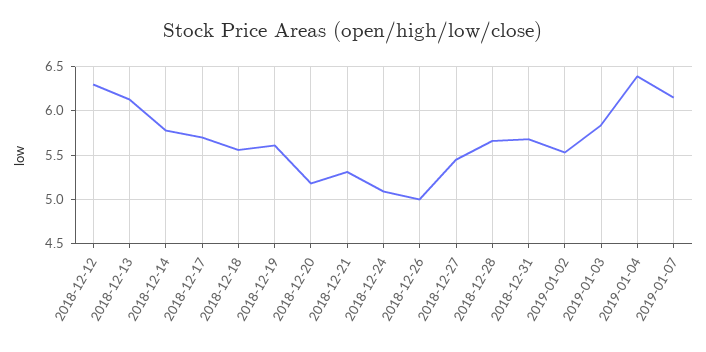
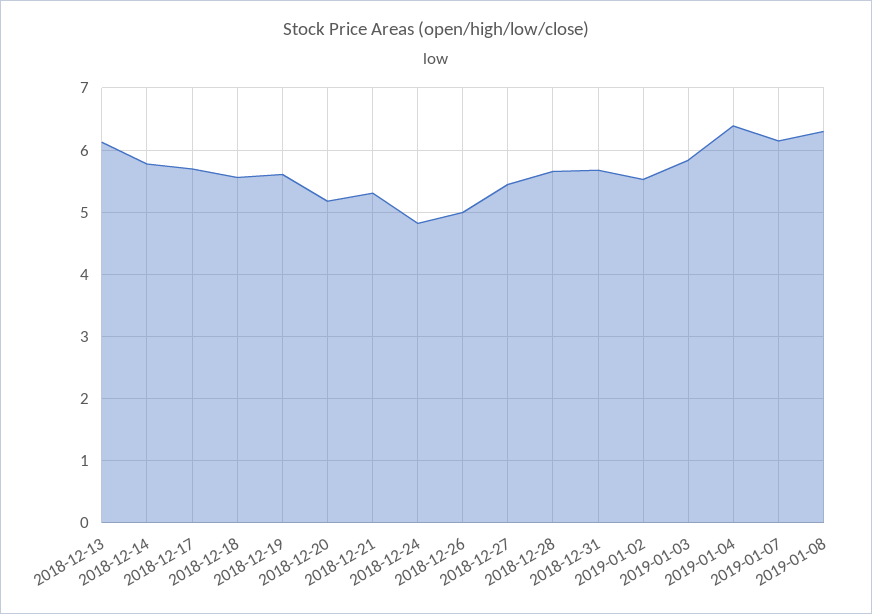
2018-12-12: 6.3 -> none
2018-12-24: 5.1 -> 4.8
2019-01-08: none -> 6.3

